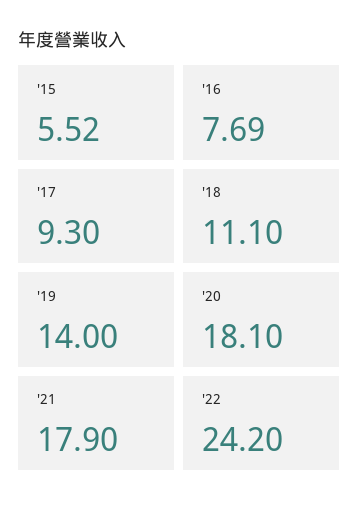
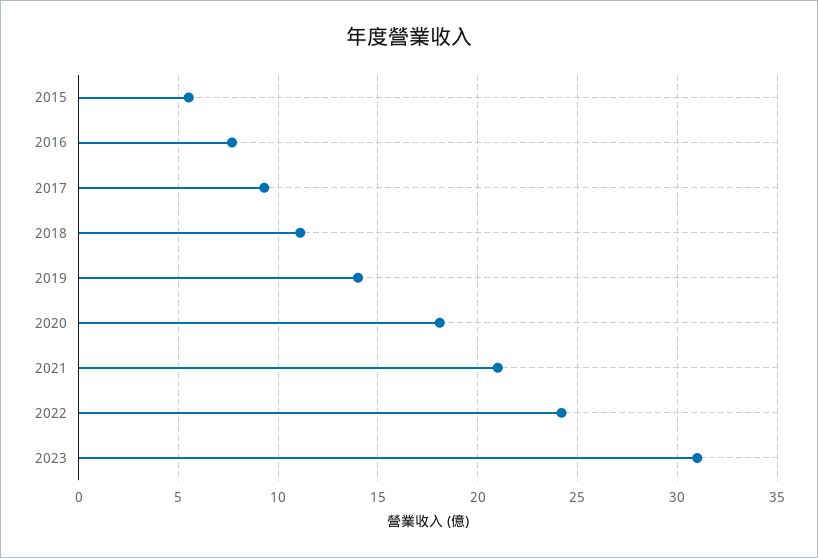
'21: 17.9 -> 21
2023: none -> 31

